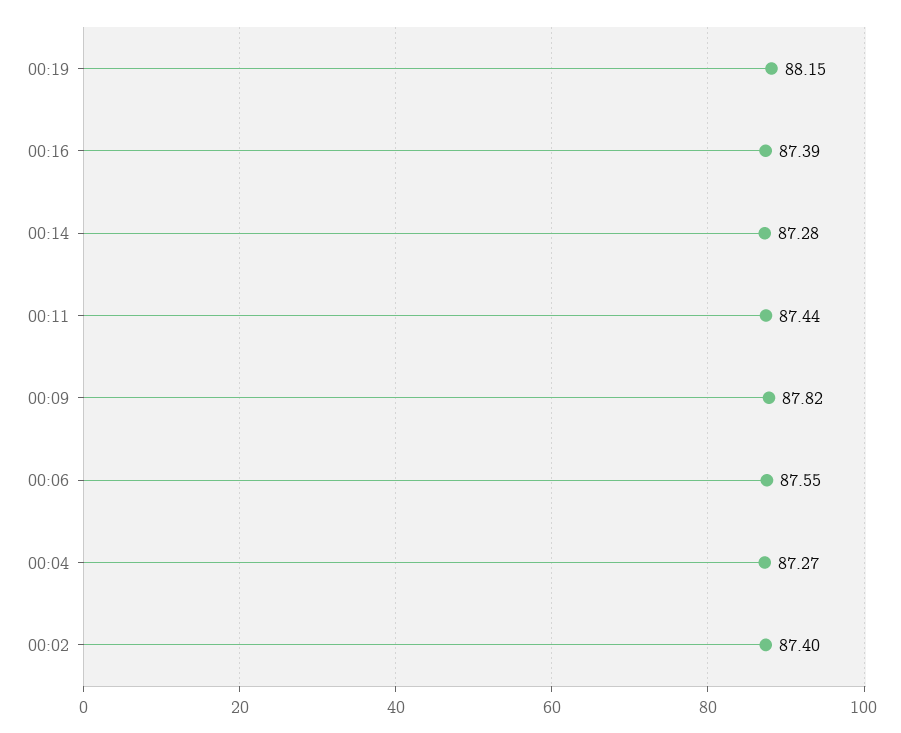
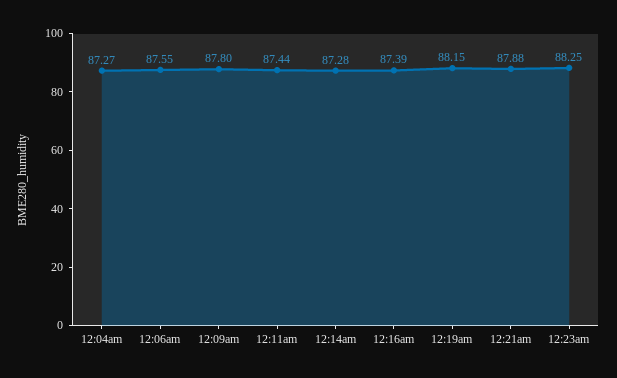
00:09: 87.82 -> 87.8
00:02: 87.4 -> none
12:21am: none -> 87.88
12:23am: none -> 88.25

